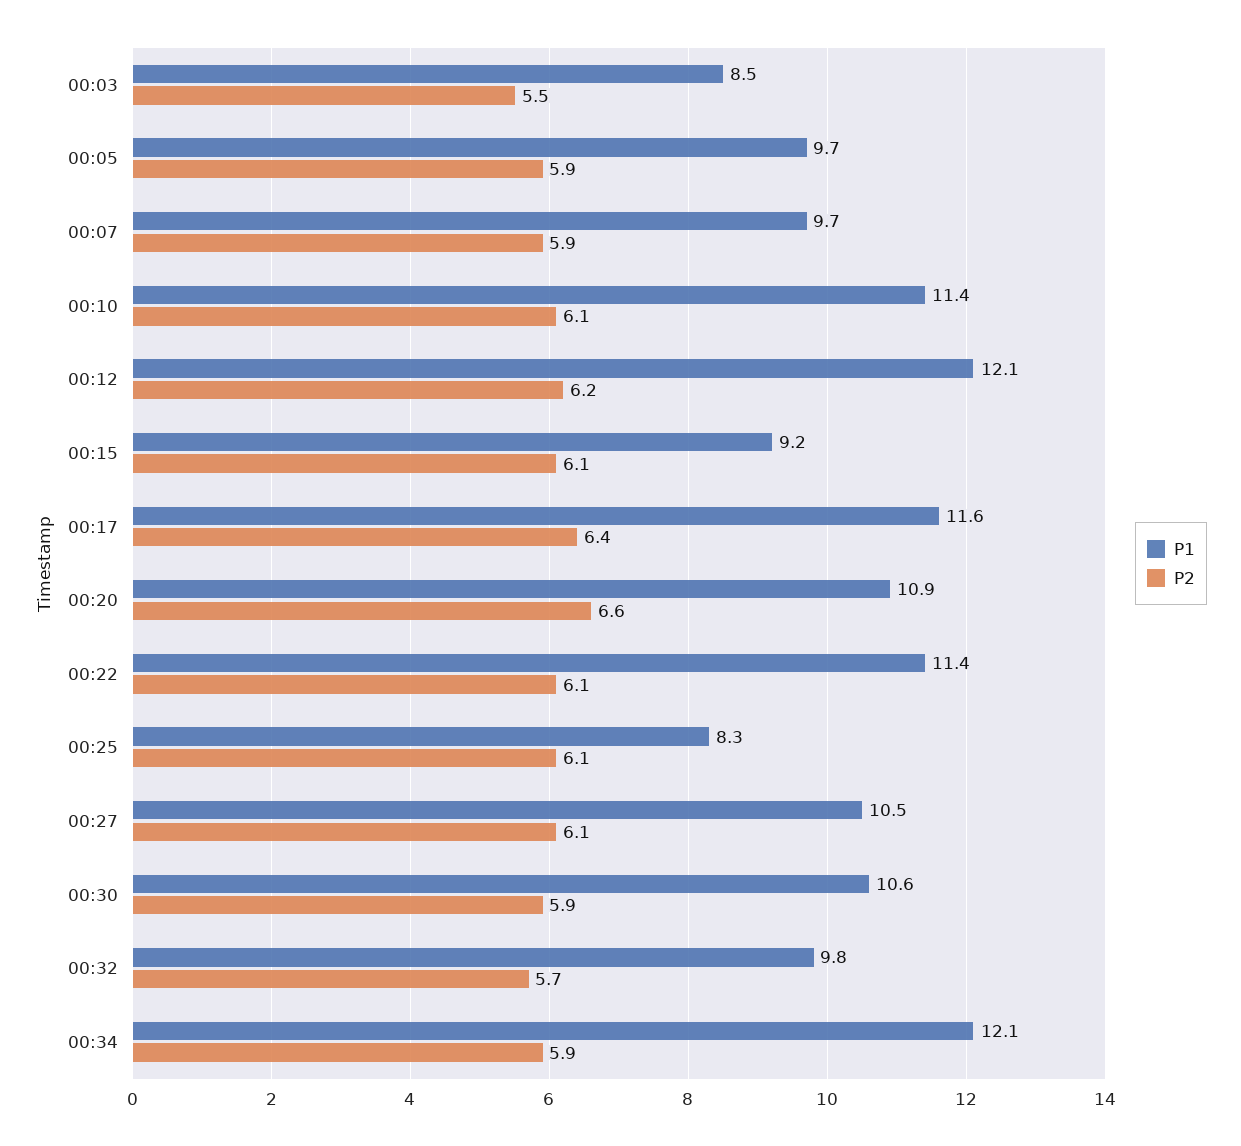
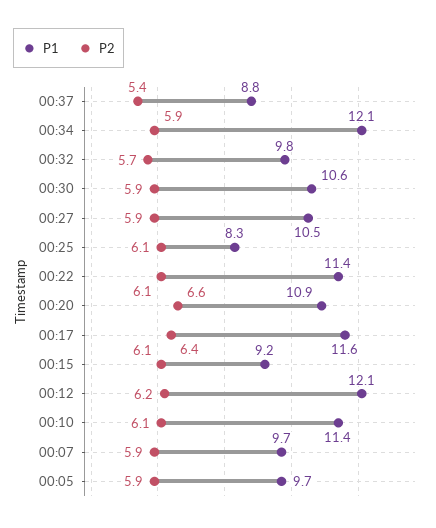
P1, 00:03: 8.5 -> none
P2, 00:03: 5.5 -> none
P2, 00:27: 6.1 -> 5.9
P1, 00:37: none -> 8.8
P2, 00:37: none -> 5.4

